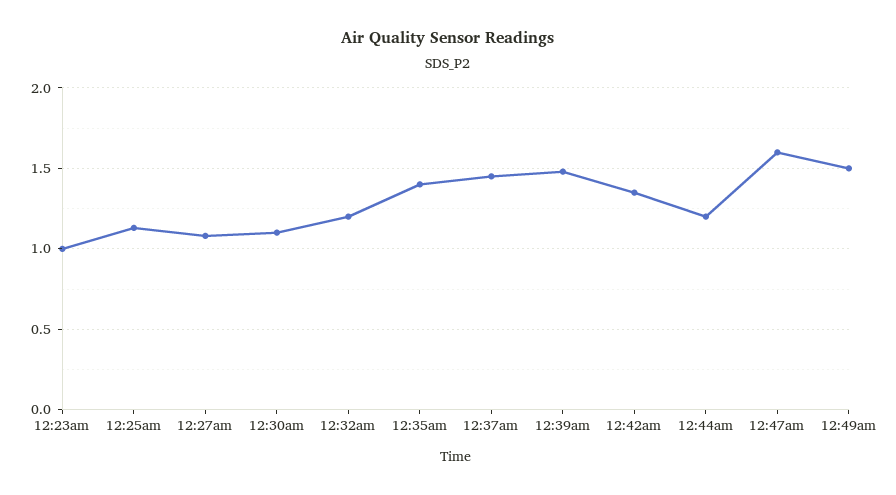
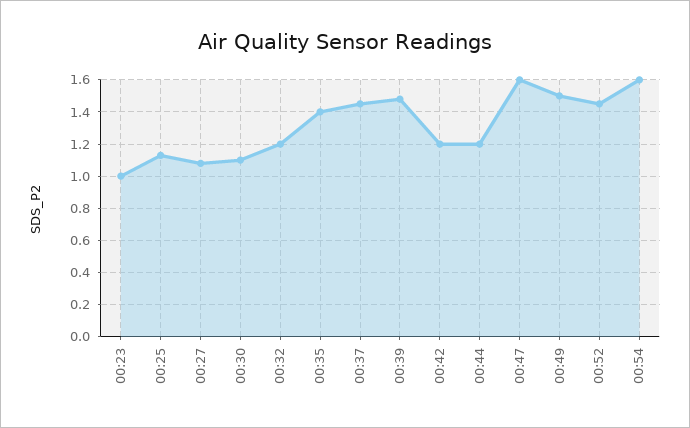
12:42am: 1.35 -> 1.2
00:52: none -> 1.45
00:54: none -> 1.6

